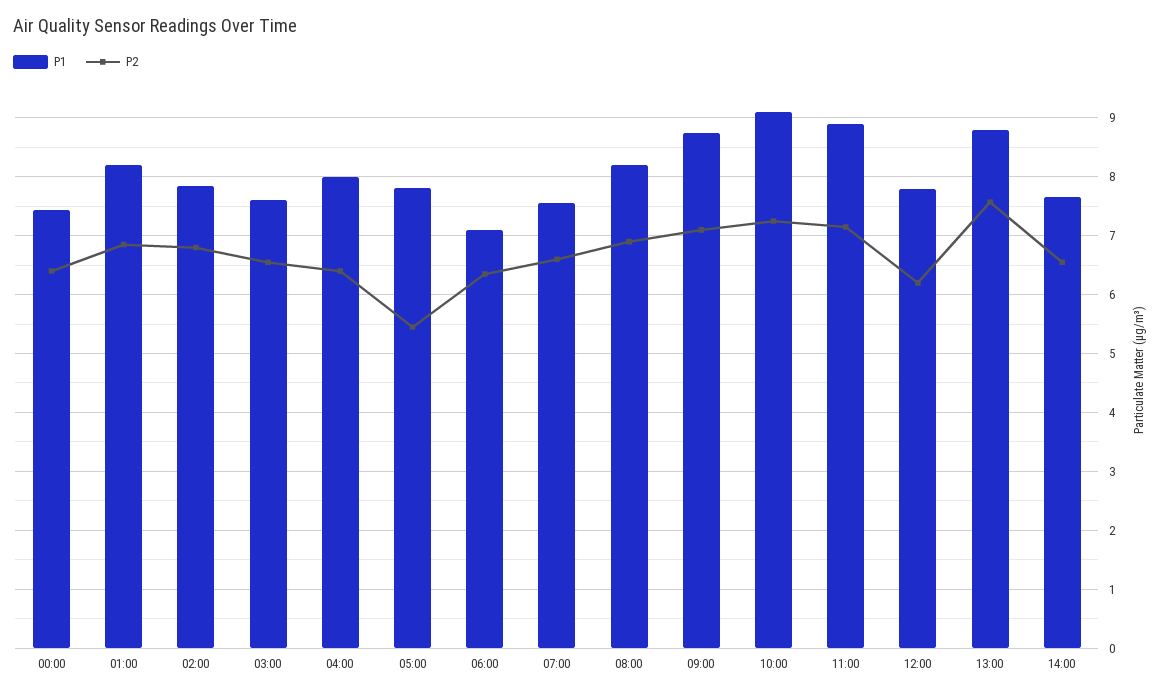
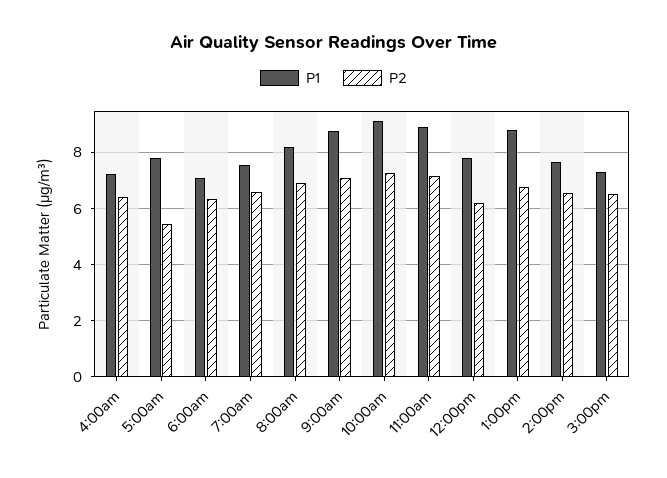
P1, 00:00: 7.4 -> none
P2, 00:00: 6.4 -> none
P1, 01:00: 8.2 -> none
P2, 01:00: 6.8 -> none
P1, 02:00: 7.8 -> none
P2, 02:00: 6.8 -> none
P1, 03:00: 7.6 -> none
P2, 03:00: 6.6 -> none
P1, 04:00: 8 -> 7.25
P2, 13:00: 7.6 -> 6.75
P1, 3:00pm: none -> 7.25
P2, 3:00pm: none -> 6.5

